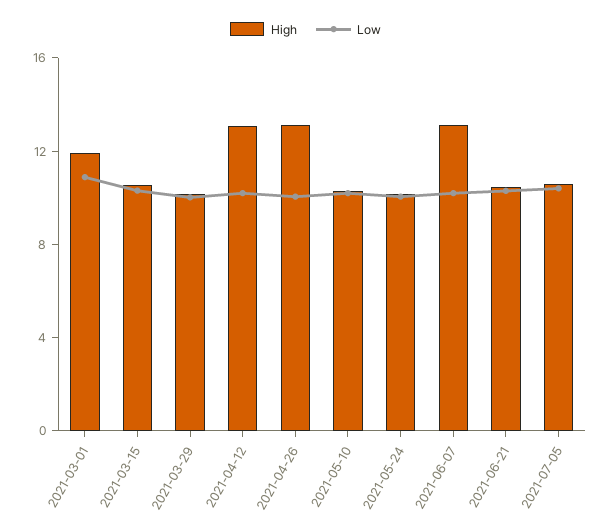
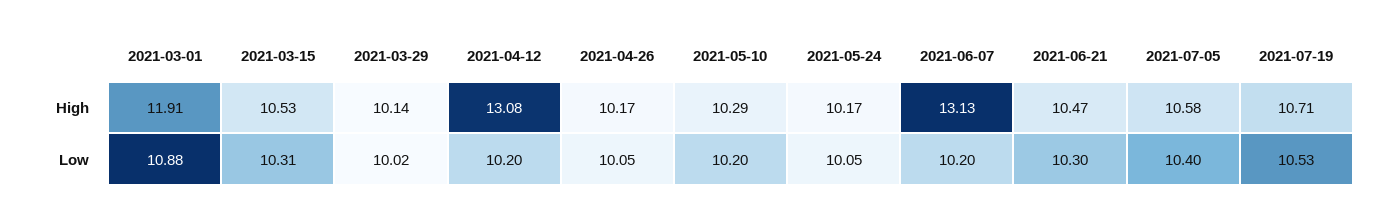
High, 2021-04-26: 13 -> 10.17
High, 2021-07-19: none -> 10.71
Low, 2021-07-19: none -> 10.53

